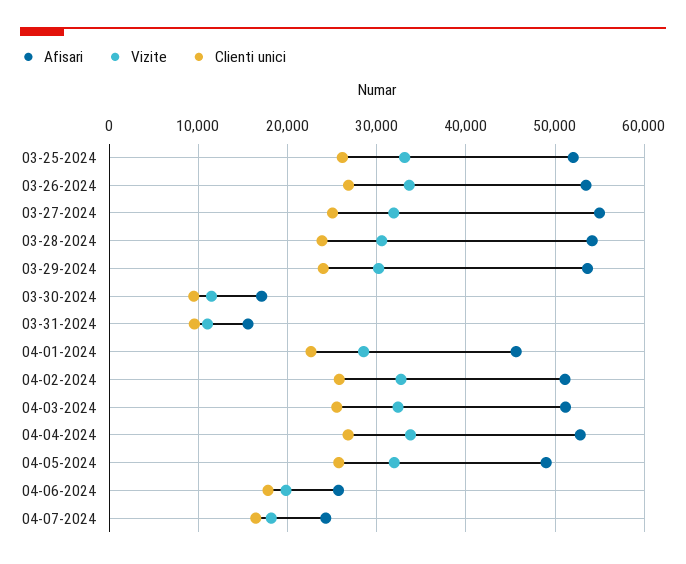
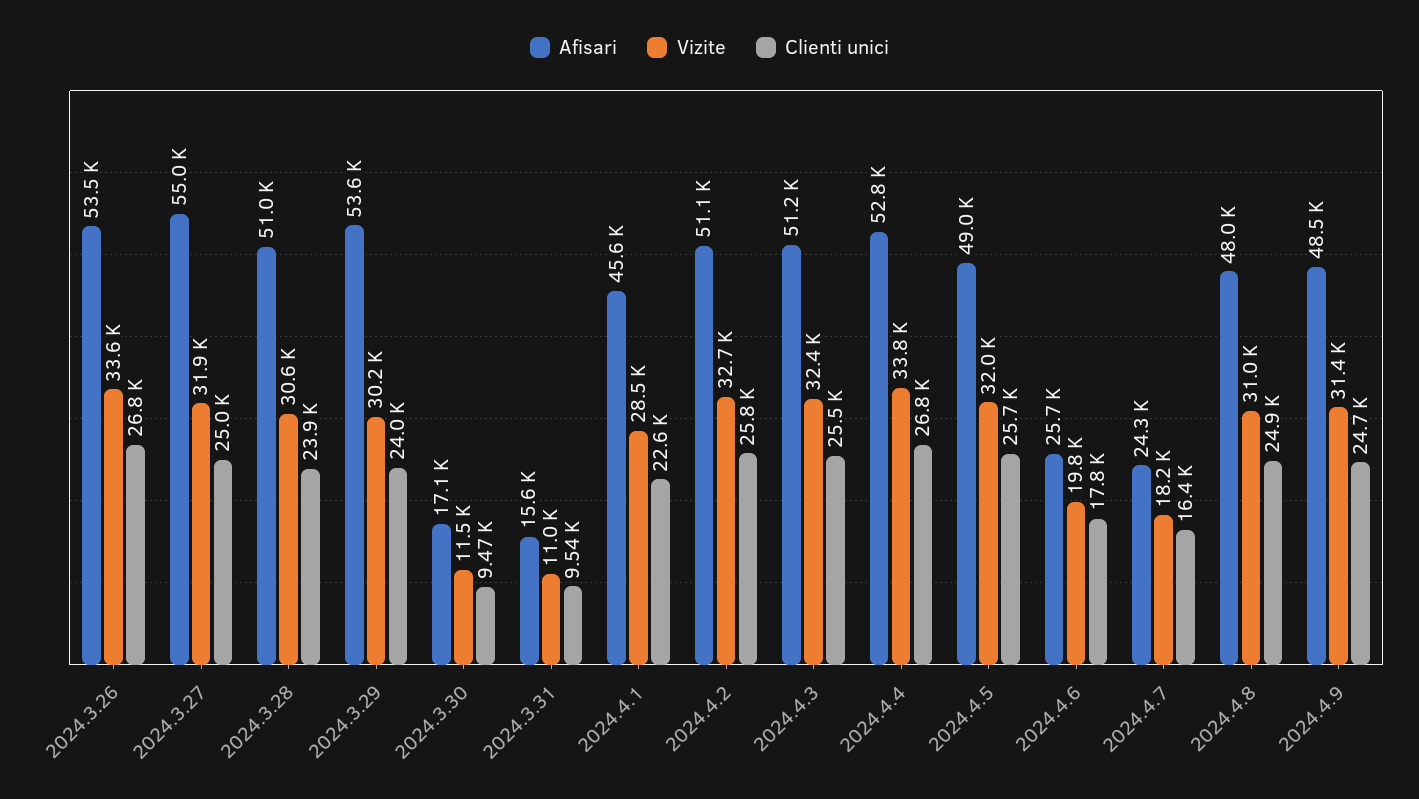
Afisari, 03-25-2024: 52000 -> none
Vizite, 03-25-2024: 33000 -> none
Clienti unici, 03-25-2024: 26000 -> none
Afisari, 03-28-2024: 54000 -> 51000
Afisari, 2024.4.8: none -> 48000
Vizite, 2024.4.8: none -> 31000
Clienti unici, 2024.4.8: none -> 24900
Afisari, 2024.4.9: none -> 48500
Vizite, 2024.4.9: none -> 31400
Clienti unici, 2024.4.9: none -> 24700

